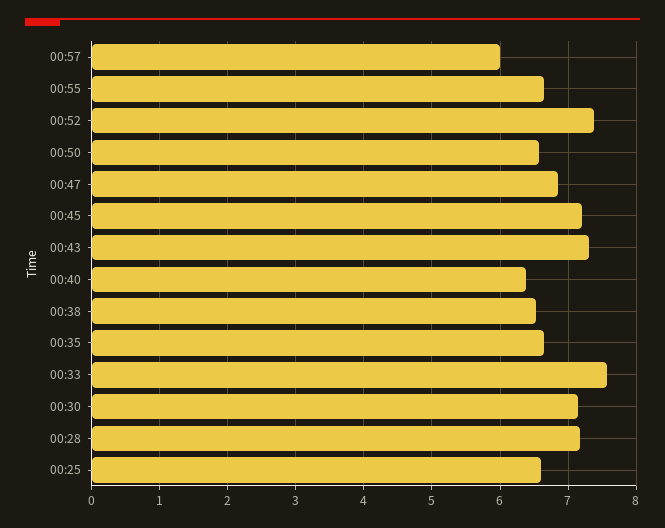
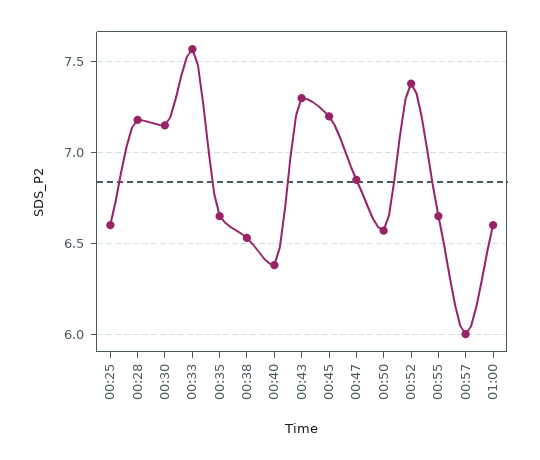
01:00: none -> 6.6

